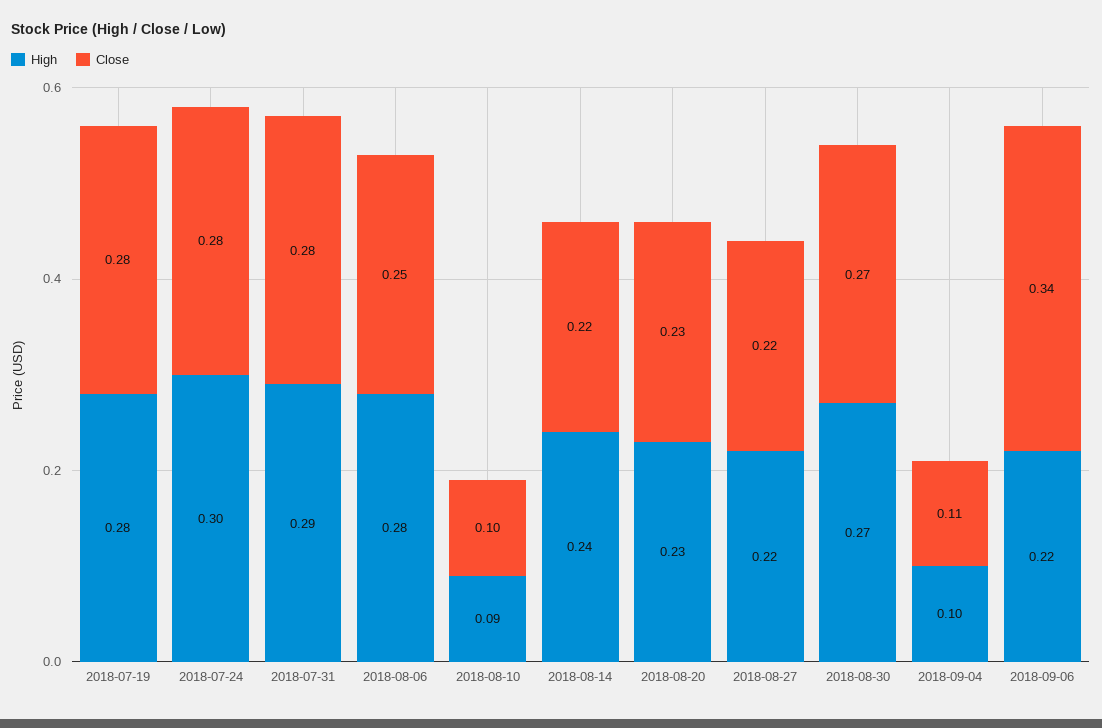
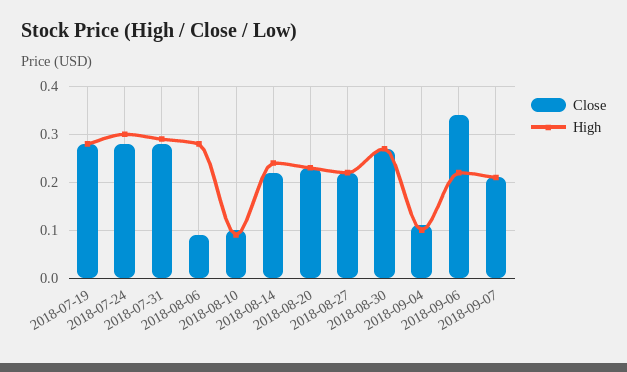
Close, 2018-08-06: 0.25 -> 0.1
Close, 2018-09-07: none -> 0.2
High, 2018-09-07: none -> 0.2

